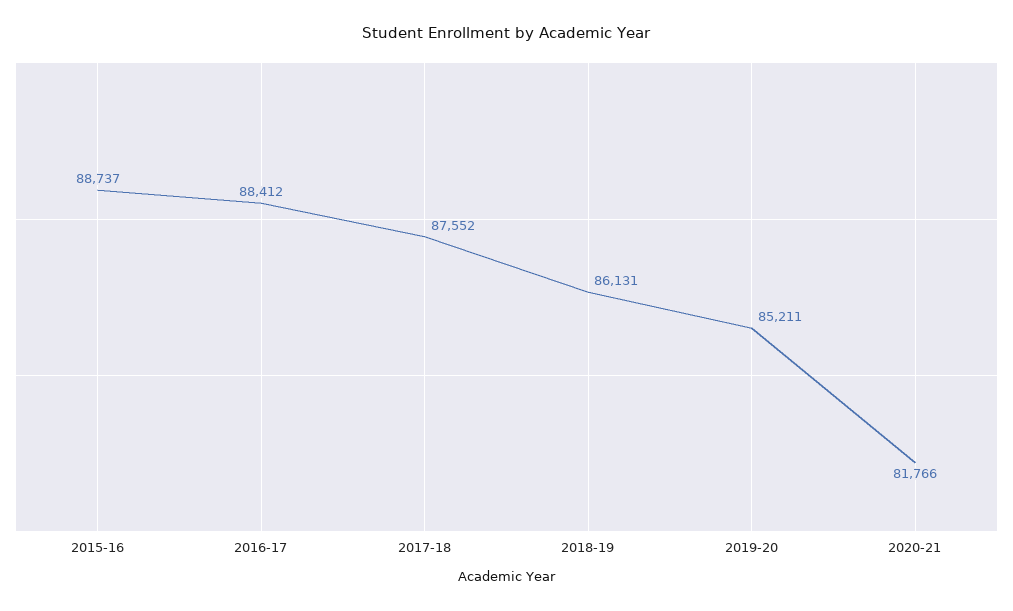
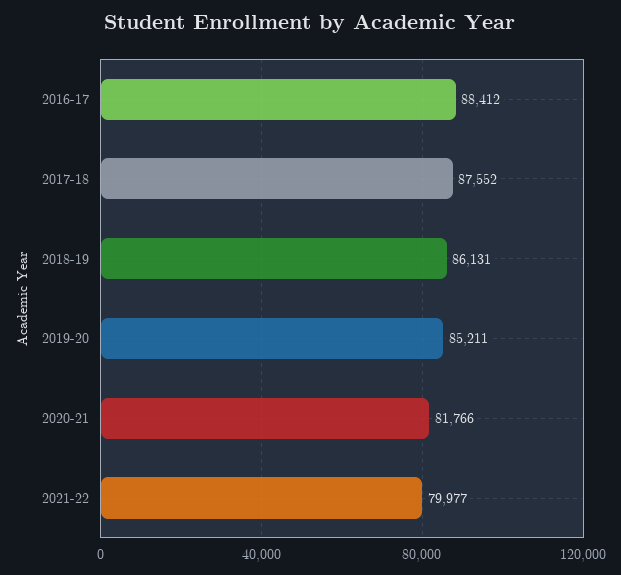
2015-16: 88737 -> none
2021-22: none -> 79977

